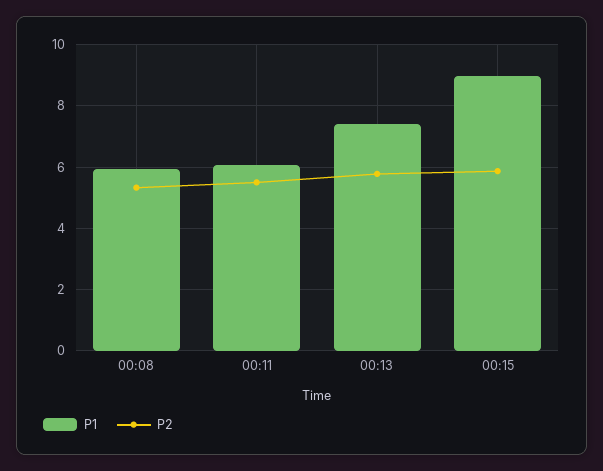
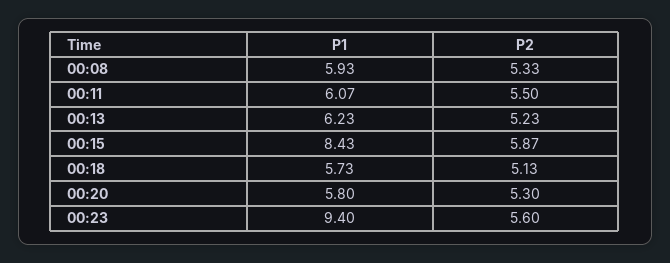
P1, 00:13: 7.4 -> 6.23
P2, 00:13: 5.8 -> 5.23
P1, 00:15: 9 -> 8.43
P1, 00:18: none -> 5.73
P2, 00:18: none -> 5.13
P1, 00:20: none -> 5.8
P2, 00:20: none -> 5.3
P1, 00:23: none -> 9.4
P2, 00:23: none -> 5.6

